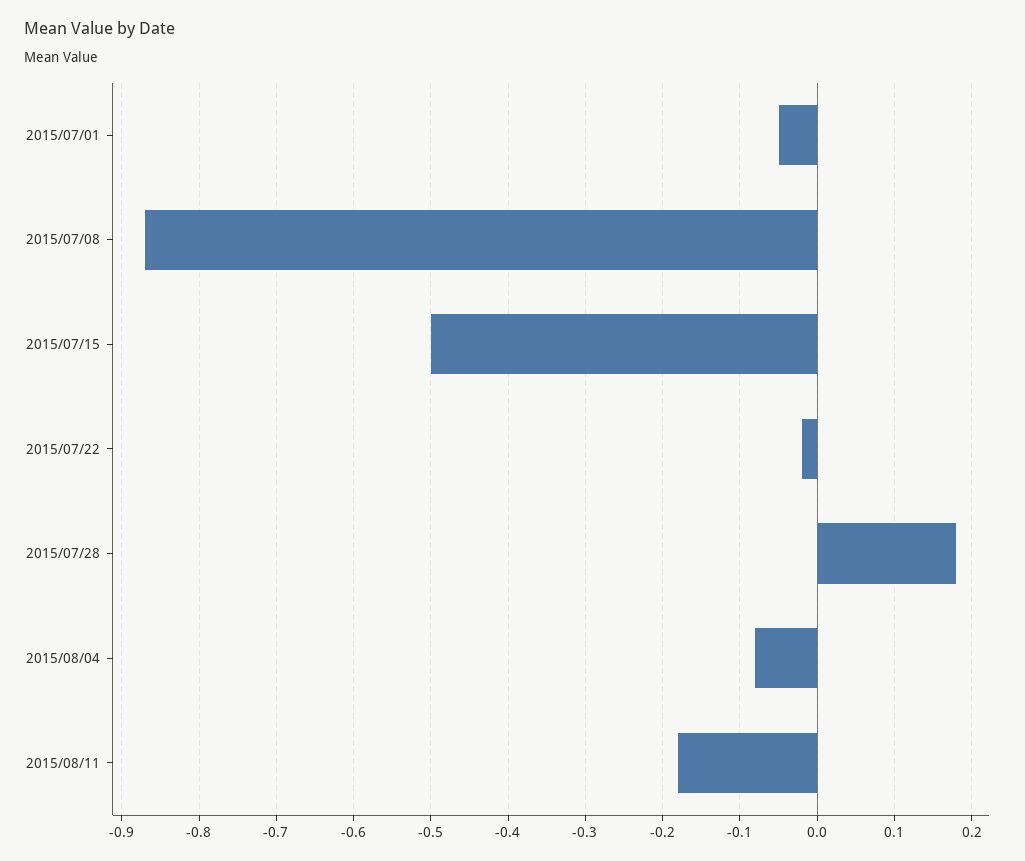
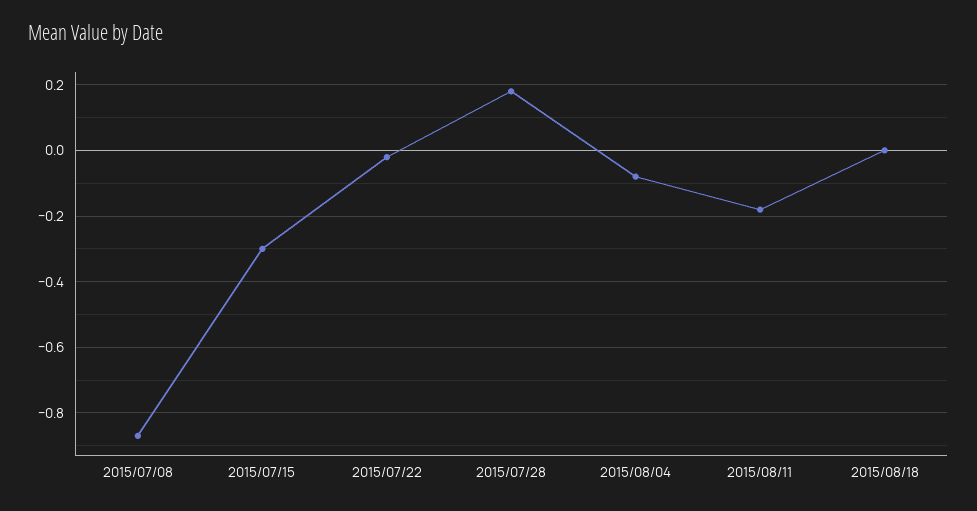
2015/07/01: -0.05 -> none
2015/07/15: -0.5 -> -0.3
2015/08/18: none -> 0

